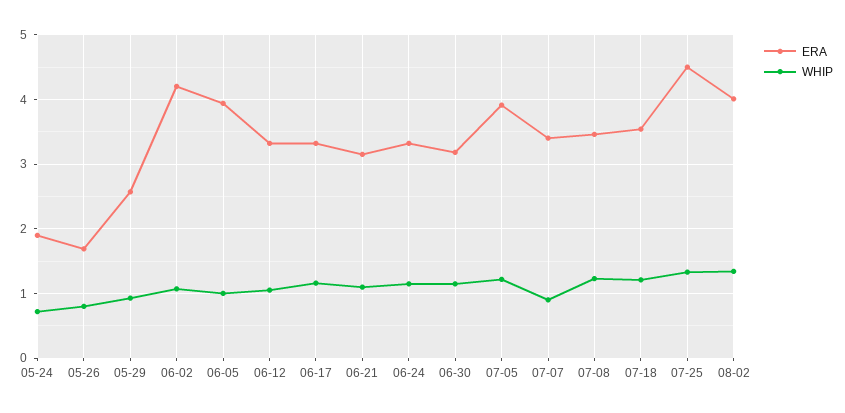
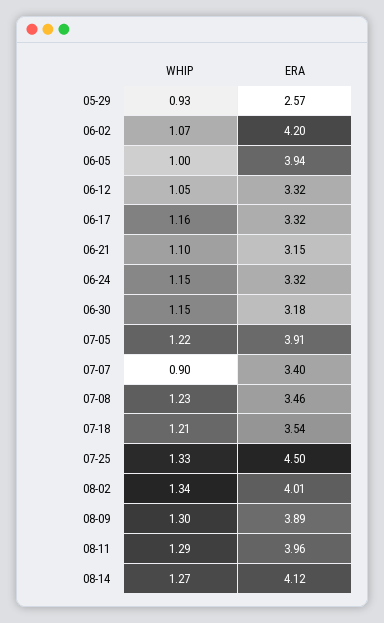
ERA, 05-24: 1.9 -> none
WHIP, 05-24: 0.7 -> none
ERA, 05-26: 1.7 -> none
WHIP, 05-26: 0.8 -> none
WHIP, 08-09: none -> 1.3
ERA, 08-09: none -> 3.89
WHIP, 08-11: none -> 1.29
ERA, 08-11: none -> 3.96
WHIP, 08-14: none -> 1.27
ERA, 08-14: none -> 4.12

